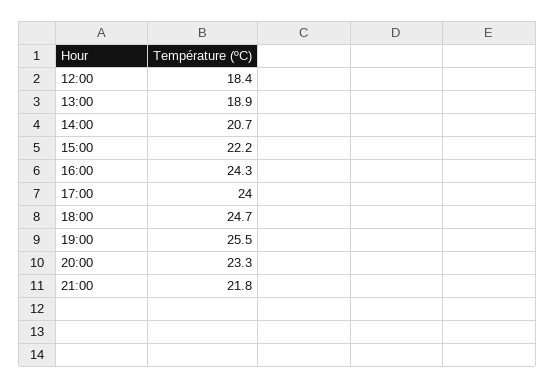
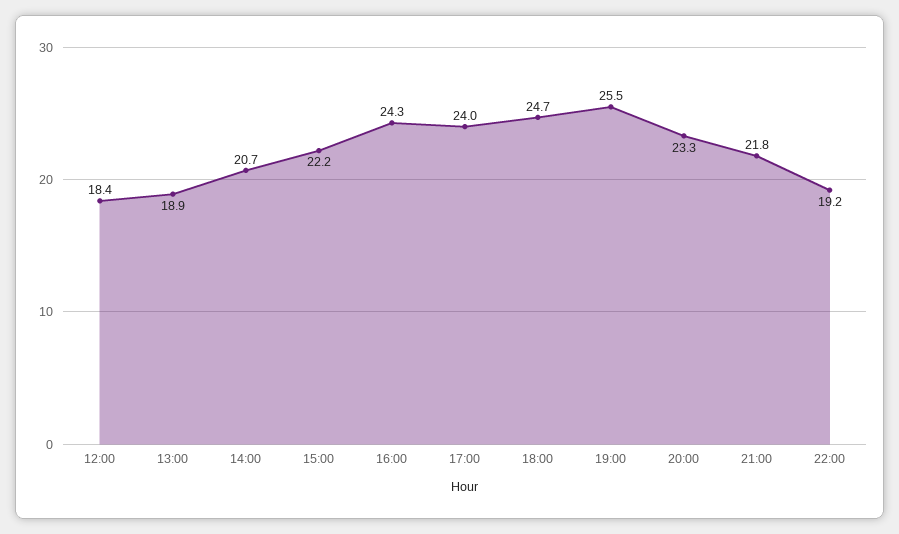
22:00: none -> 19.2

